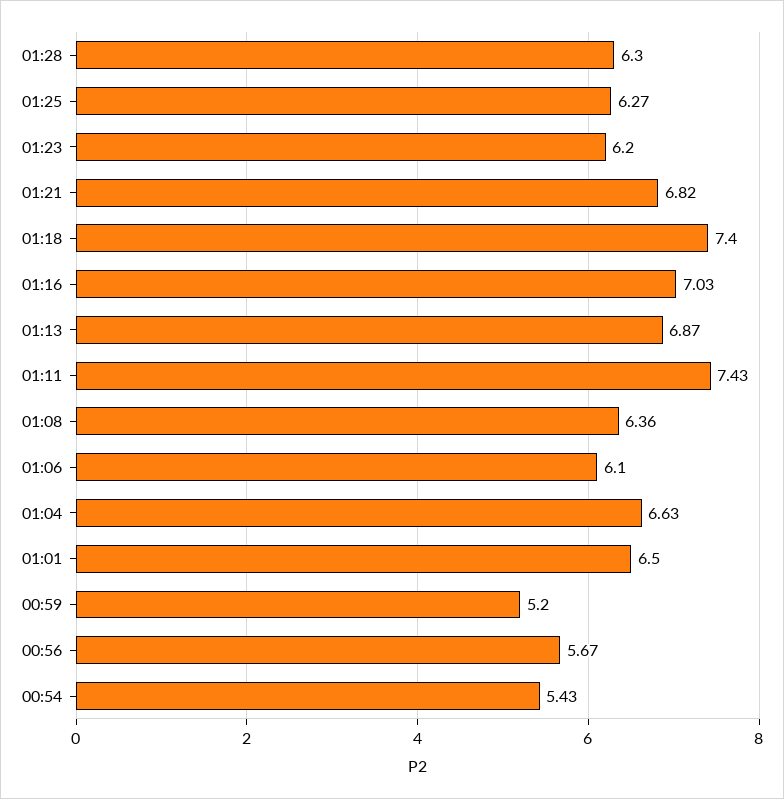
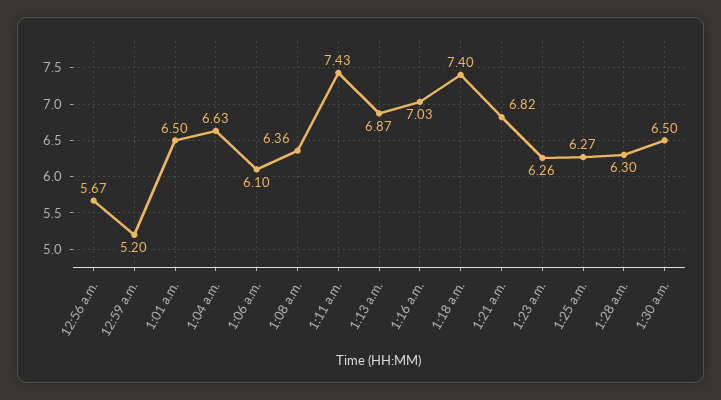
01:23: 6.2 -> 6.26
00:54: 5.43 -> none
1:30 a.m.: none -> 6.5

